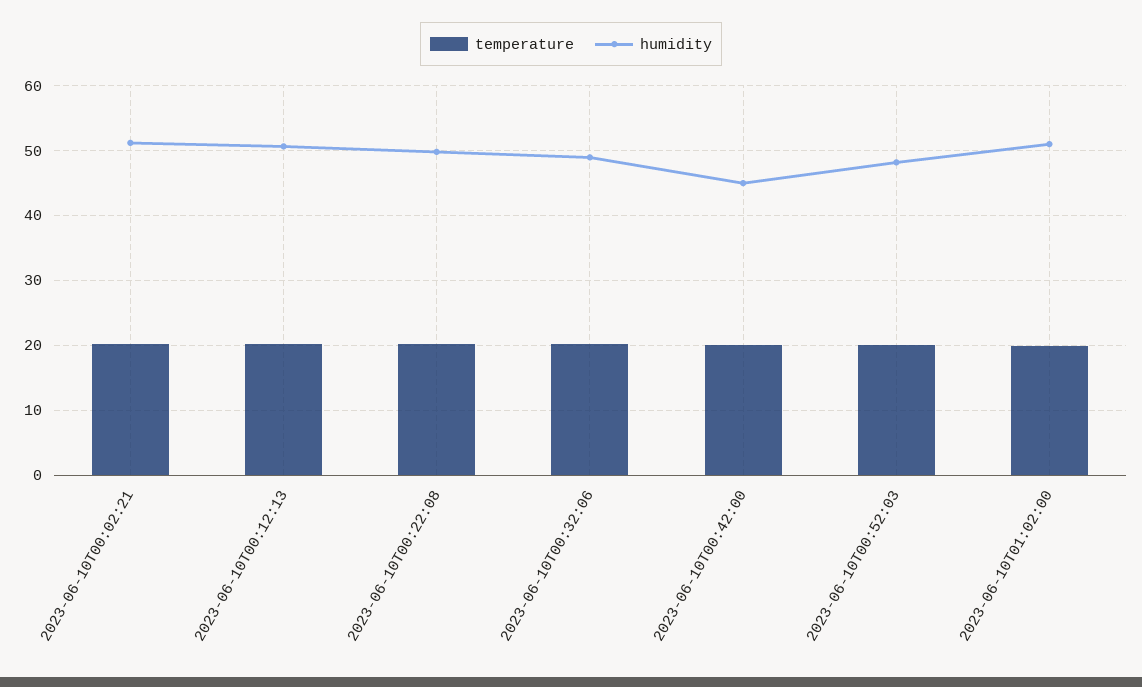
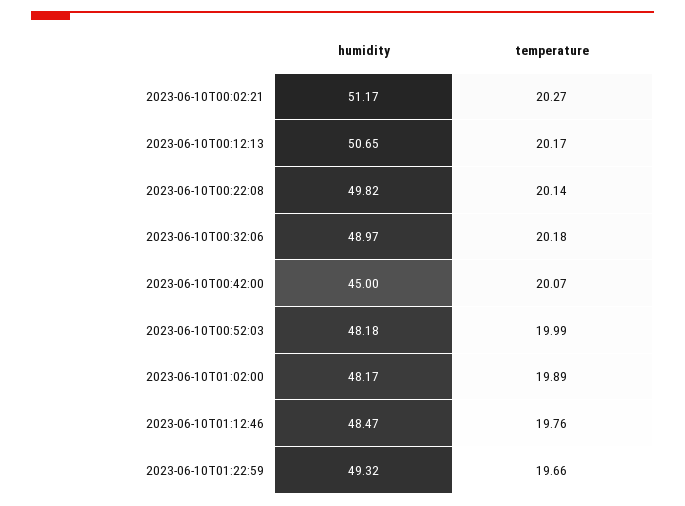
humidity, 2023-06-10T01:02:00: 51 -> 48.17
humidity, 2023-06-10T01:12:46: none -> 48.47
temperature, 2023-06-10T01:12:46: none -> 19.76
humidity, 2023-06-10T01:22:59: none -> 49.32
temperature, 2023-06-10T01:22:59: none -> 19.66

